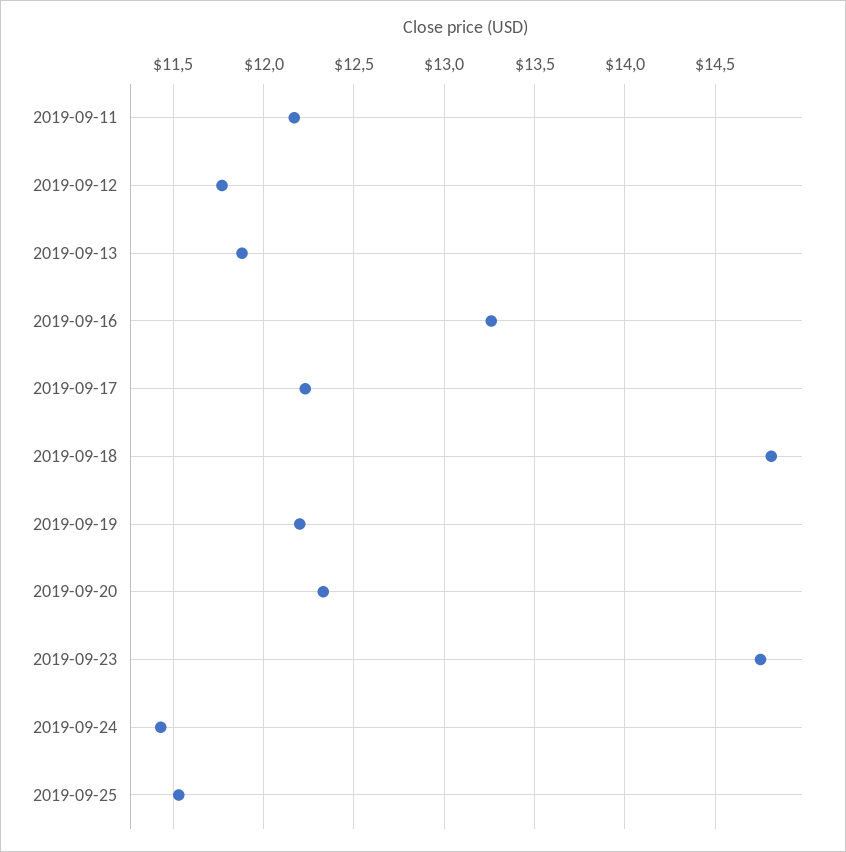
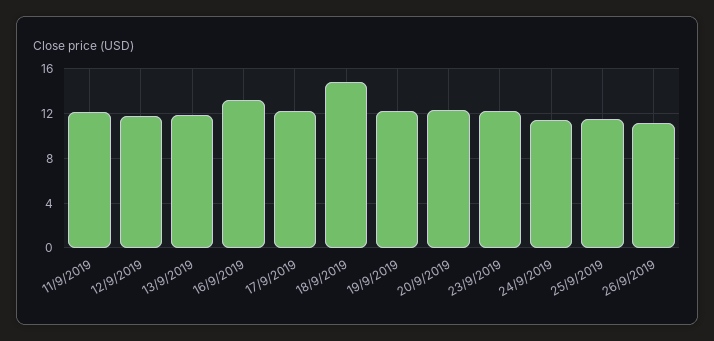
2019-09-23: 14.75 -> 12
26/9/2019: none -> 11

